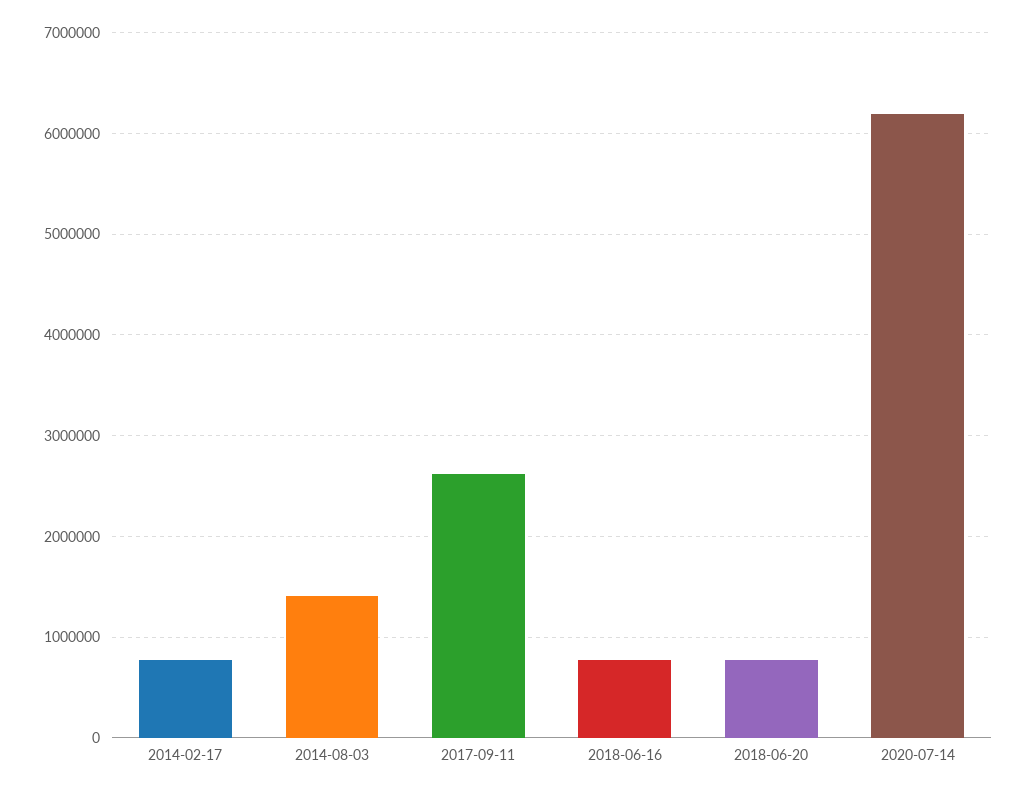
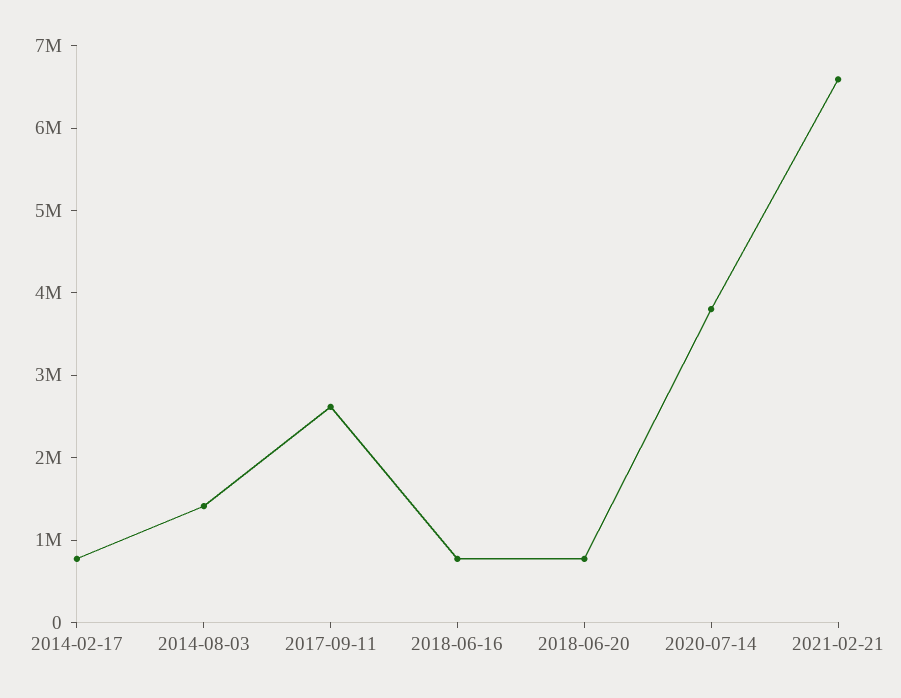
2020-07-14: 6200000 -> 3800000
2021-02-21: none -> 6600000

